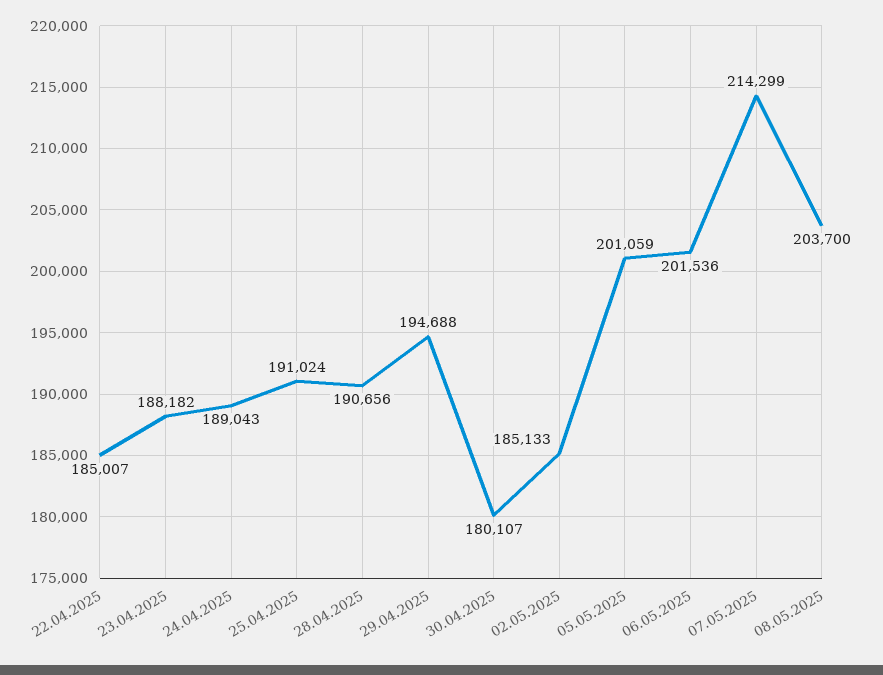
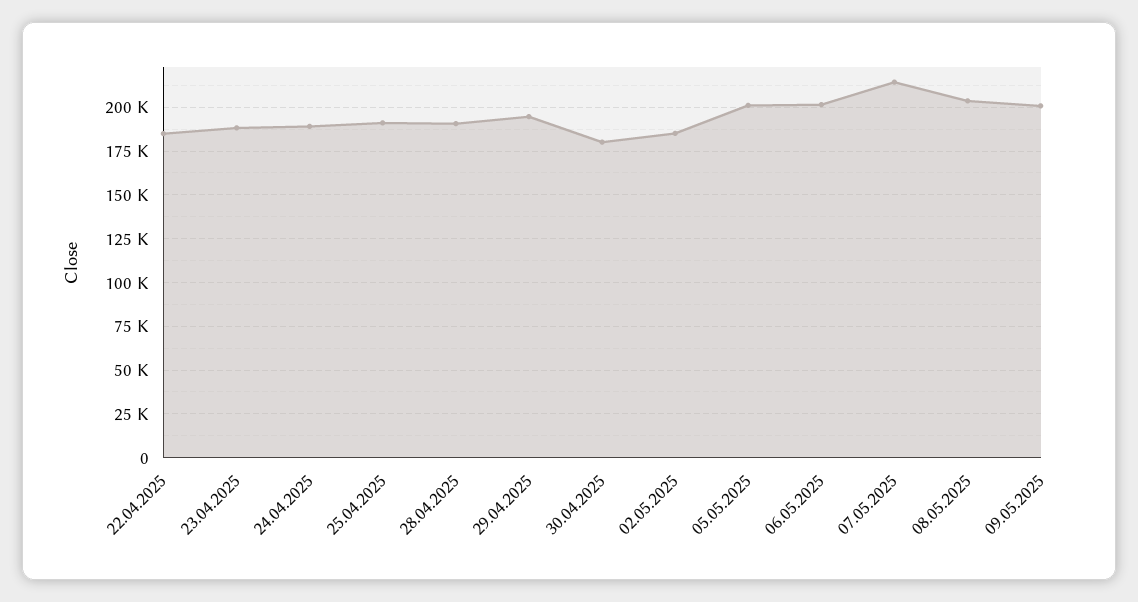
09.05.2025: none -> 200000

